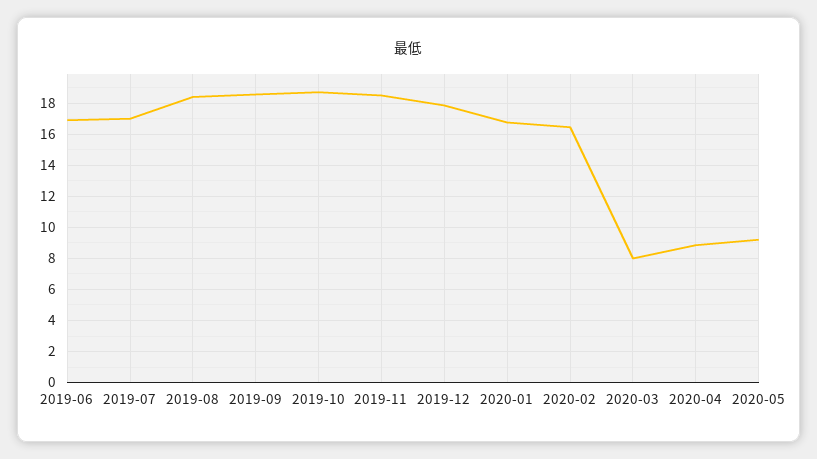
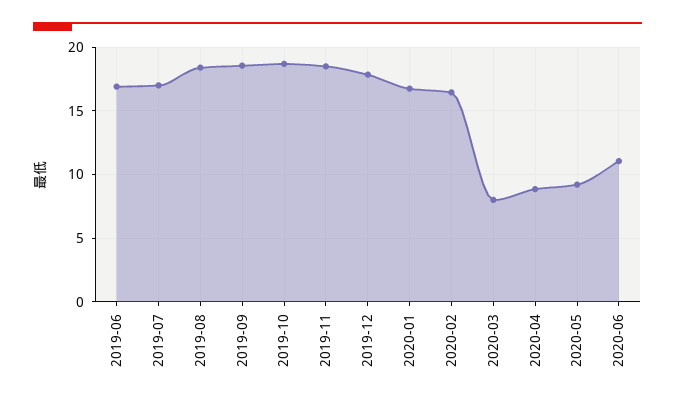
2020-06: none -> 11

